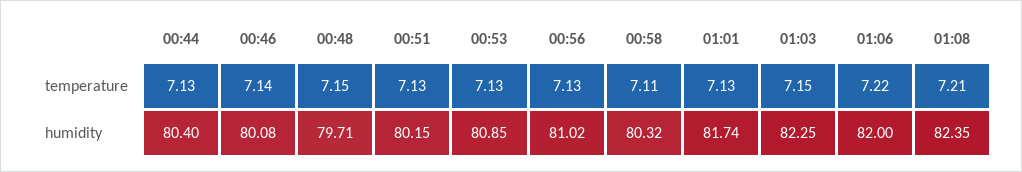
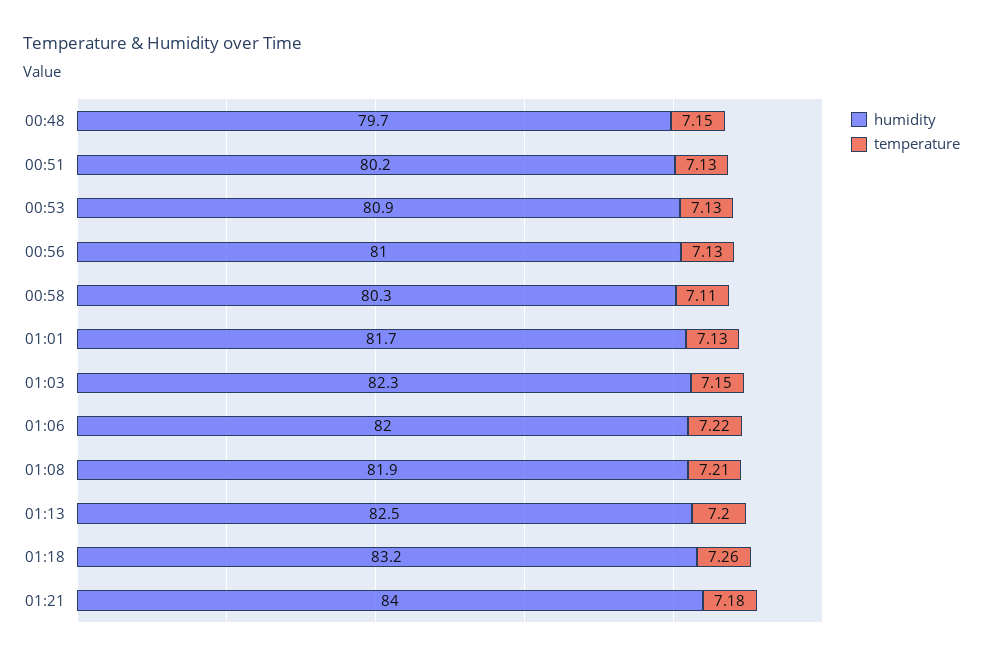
temperature, 00:44: 7.13 -> none
temperature, 00:46: 7.14 -> none
humidity, 00:44: 80.4 -> none
humidity, 00:46: 80.08 -> none
humidity, 01:08: 82.35 -> 81.9
humidity, 01:13: none -> 82.5
temperature, 01:13: none -> 7.2
humidity, 01:18: none -> 83.2
temperature, 01:18: none -> 7.26
humidity, 01:21: none -> 84
temperature, 01:21: none -> 7.18

